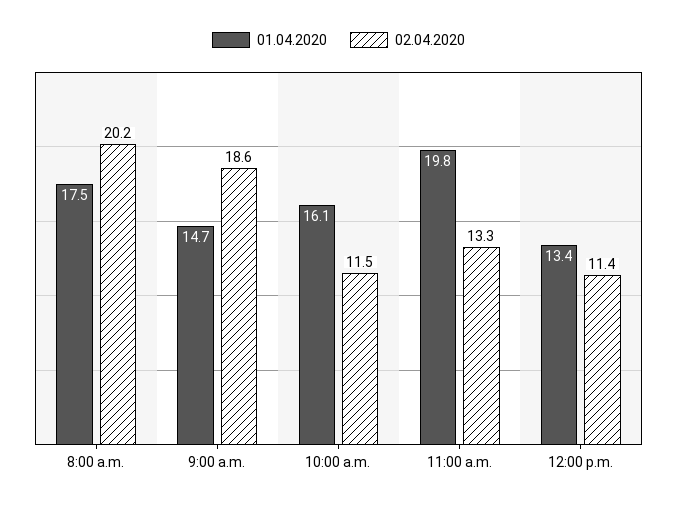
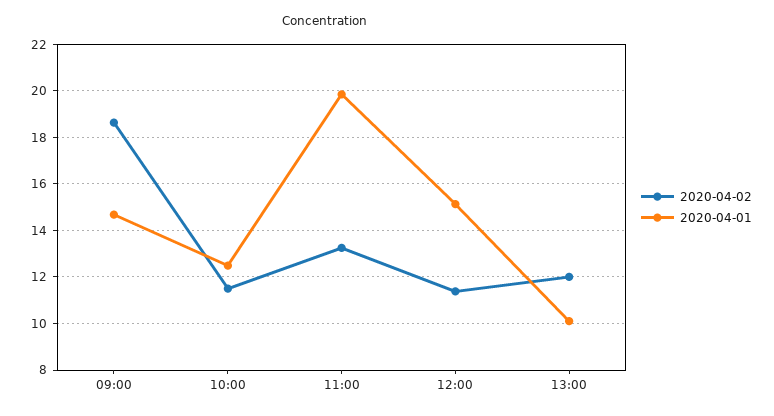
01.04.2020, 8:00 a.m.: 17.5 -> none
02.04.2020, 8:00 a.m.: 20.2 -> none
01.04.2020, 10:00 a.m.: 16.1 -> 12.5
01.04.2020, 12:00 p.m.: 13.4 -> 15
02.04.2020, 13:00: none -> 12
01.04.2020, 13:00: none -> 10

